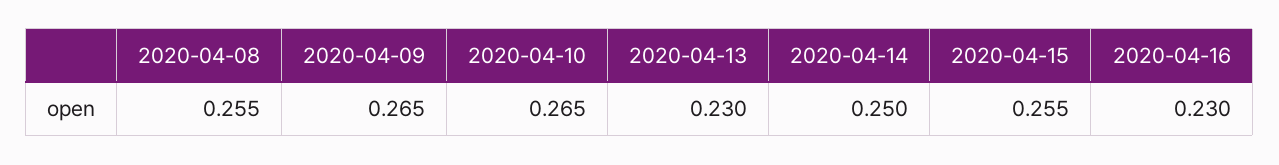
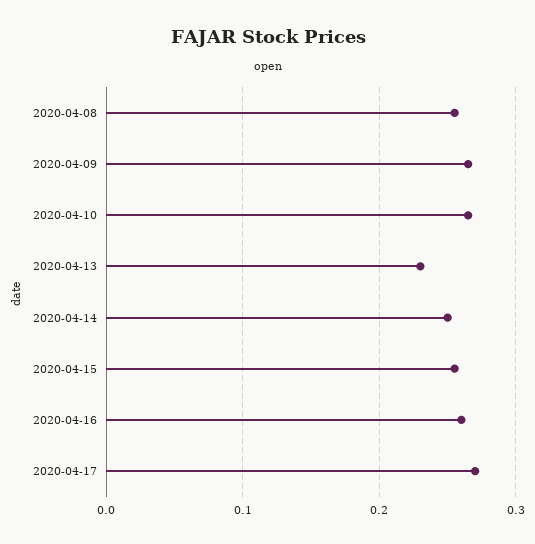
2020-04-16: 0.23 -> 0.26
2020-04-17: none -> 0.27

